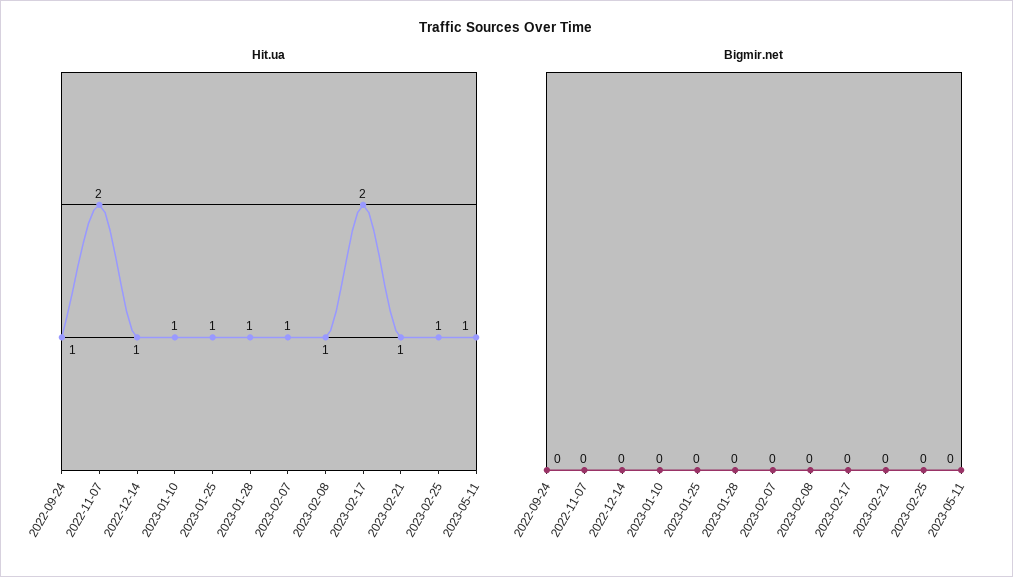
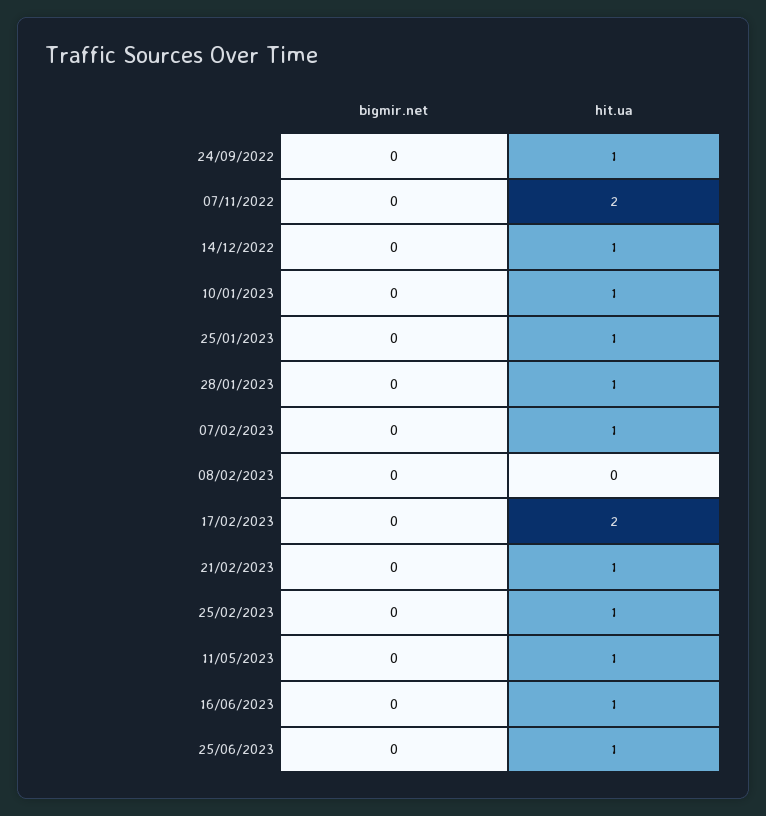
Hit.ua, 2023-02-08: 1 -> 0
Bigmir.net, 16/06/2023: none -> 0
Hit.ua, 16/06/2023: none -> 1
Bigmir.net, 25/06/2023: none -> 0
Hit.ua, 25/06/2023: none -> 1

